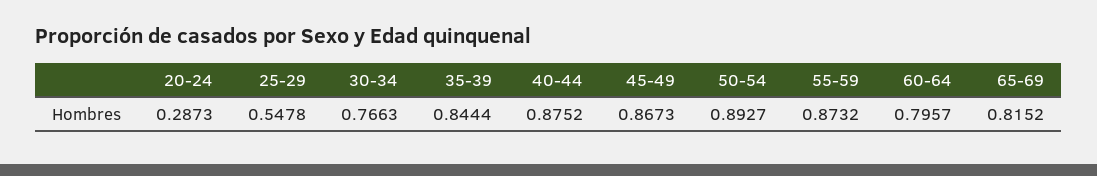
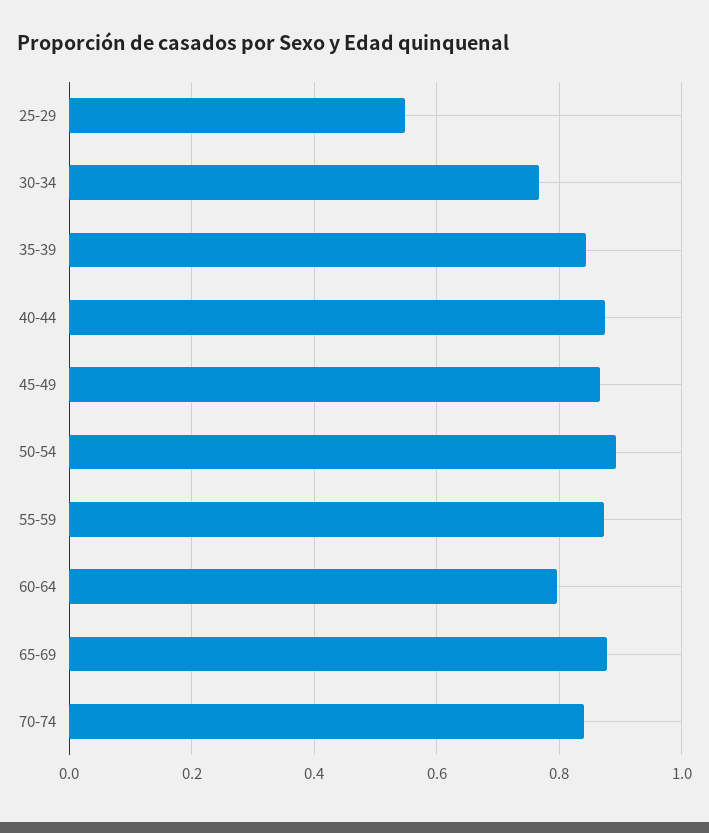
20-24: 0.2873 -> none
65-69: 0.8152 -> 0.88
70-74: none -> 0.84

